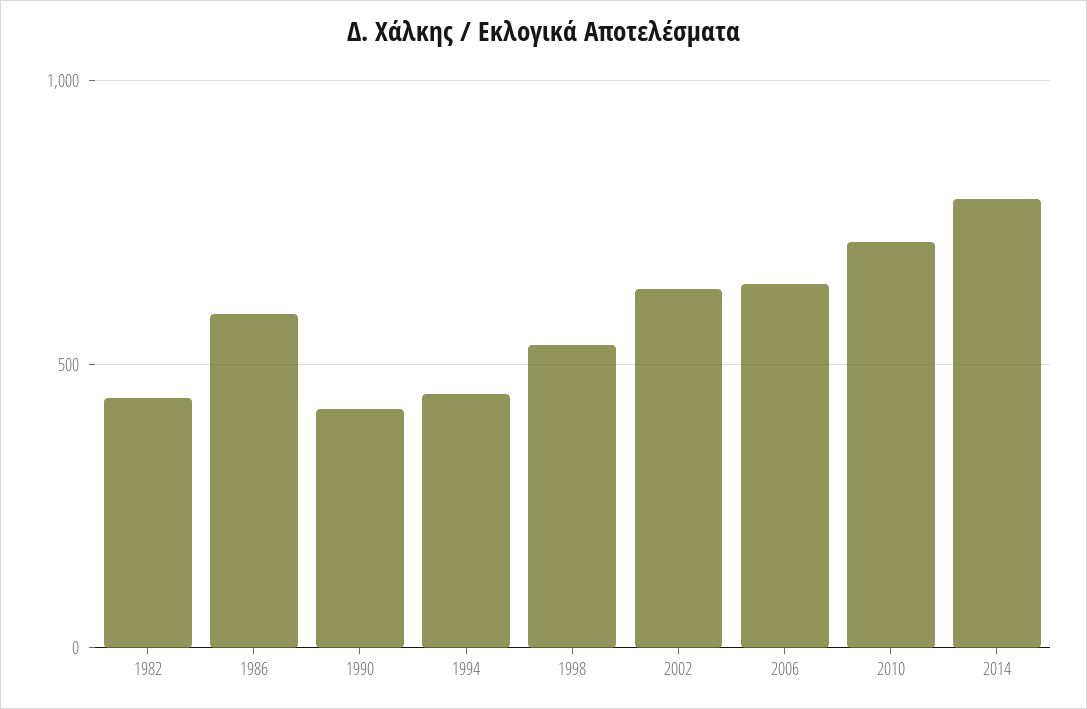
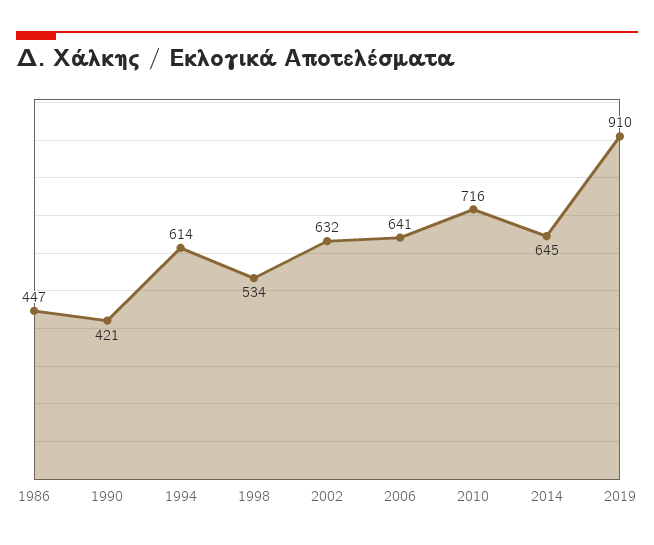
1982: 450 -> none
1986: 600 -> 447
1994: 450 -> 614
2014: 800 -> 645
2019: none -> 910

